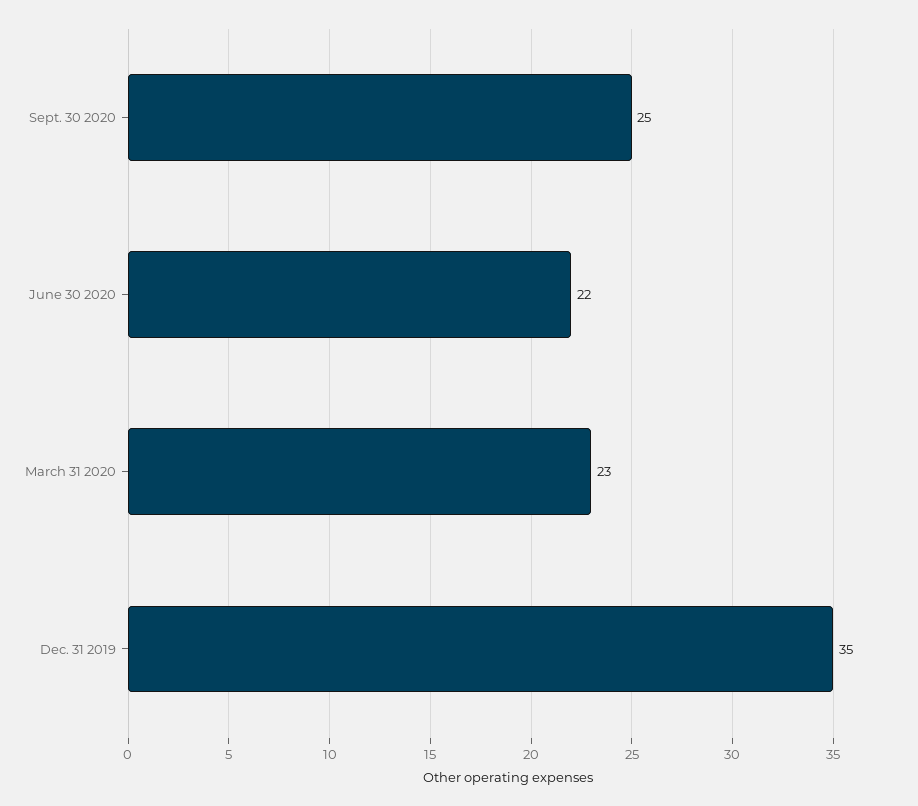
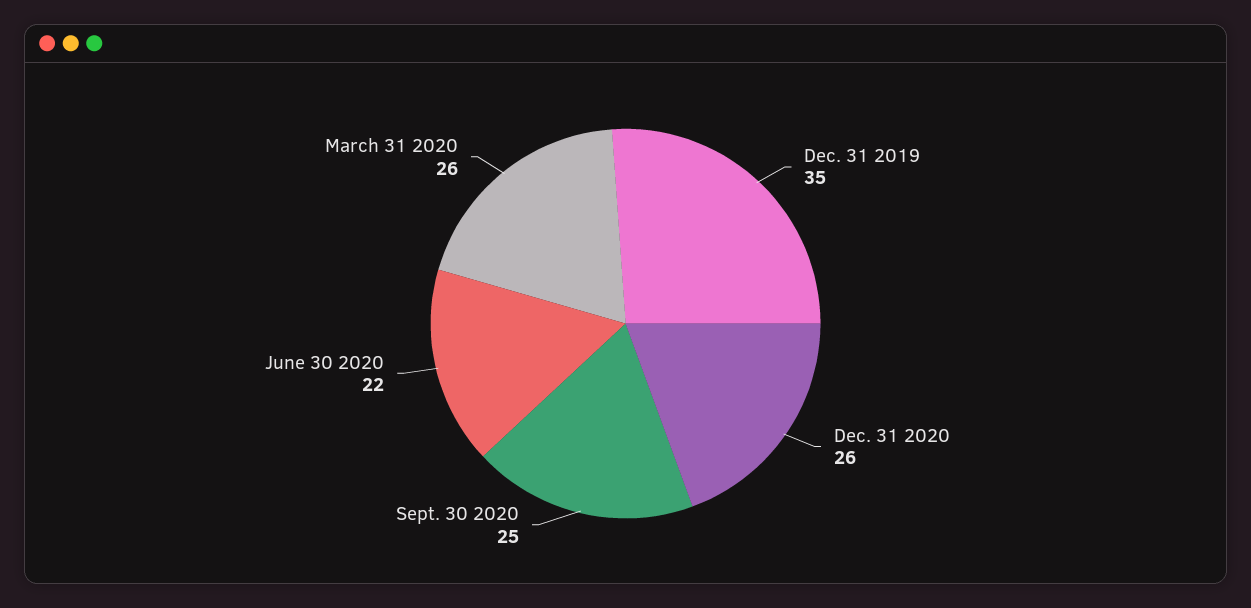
March 31 2020: 23 -> 26
Dec. 31 2020: none -> 26

